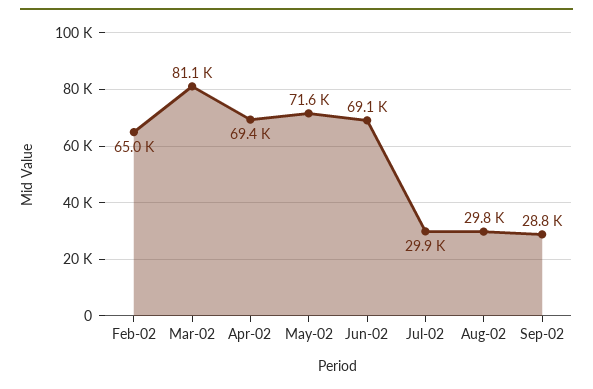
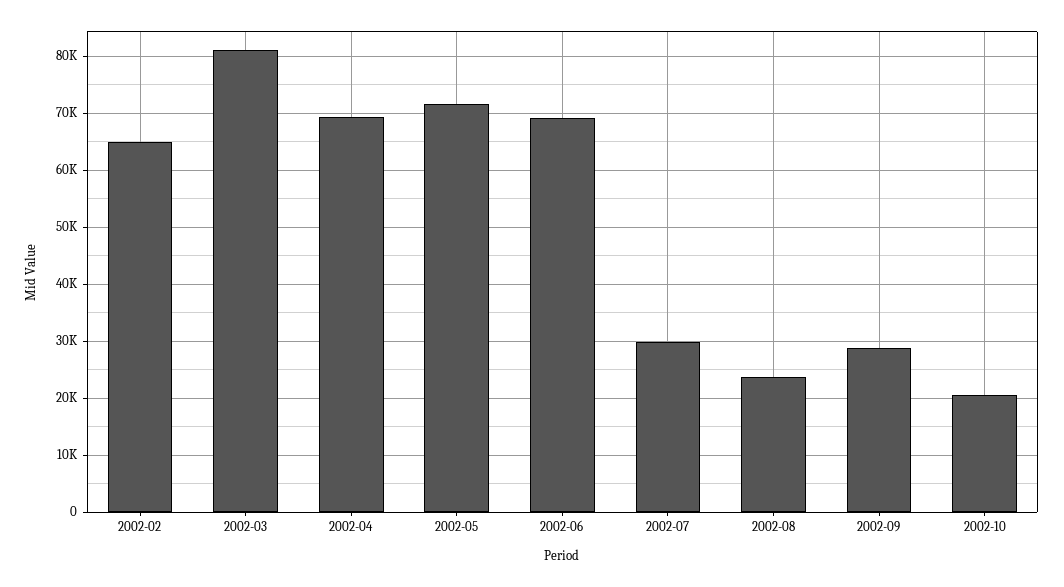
Aug-02: 29800 -> 24000
2002-10: none -> 20000

